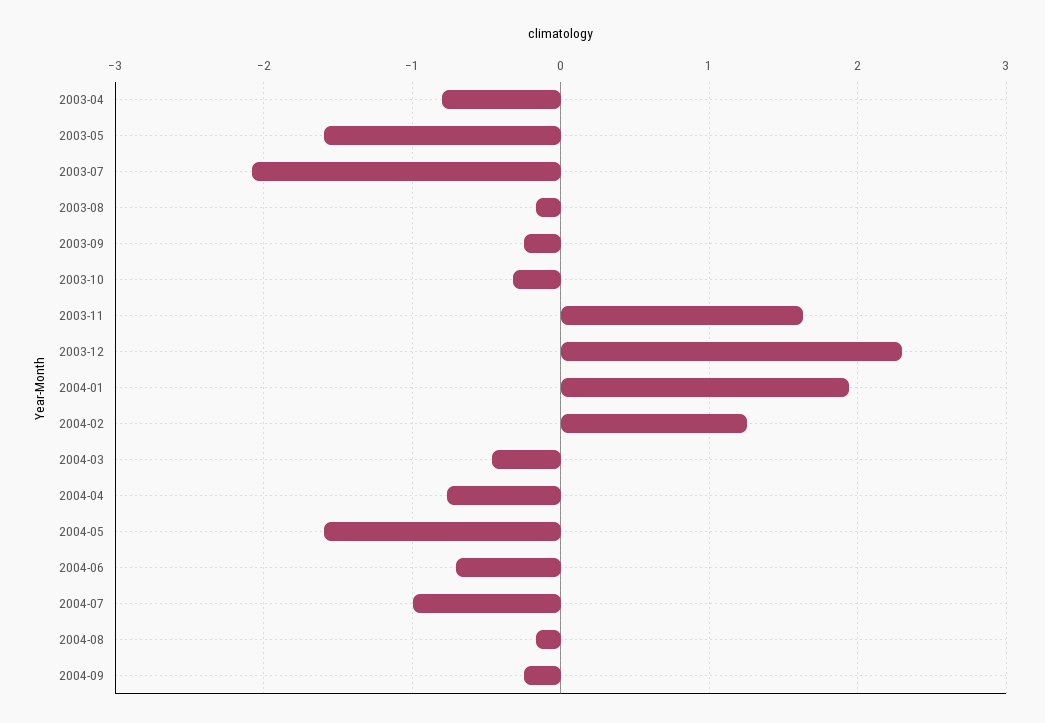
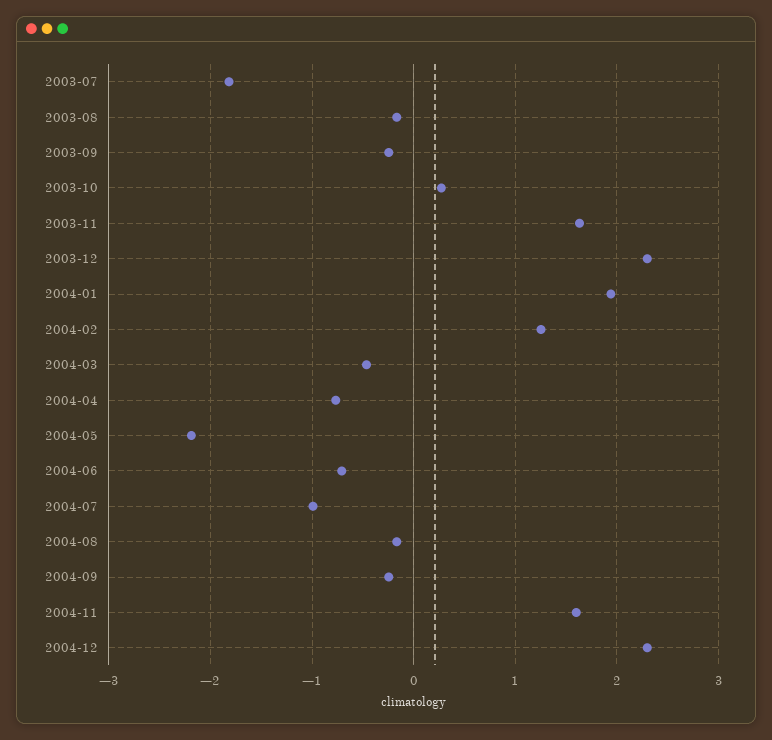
2003-04: -0.8 -> none
2003-05: -1.6 -> none
2003-07: -2.1 -> -1.8
2003-10: -0.3 -> 0.3
2004-05: -1.6 -> -2.2
2004-11: none -> 1.6
2004-12: none -> 2.3

